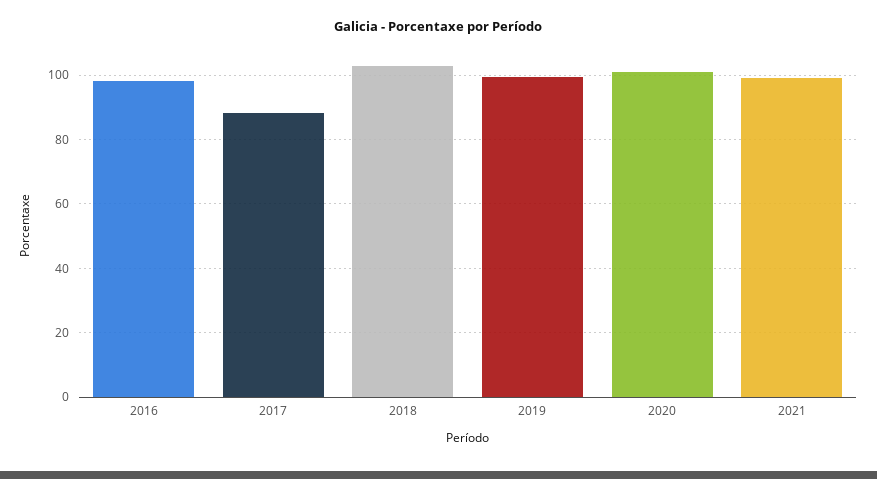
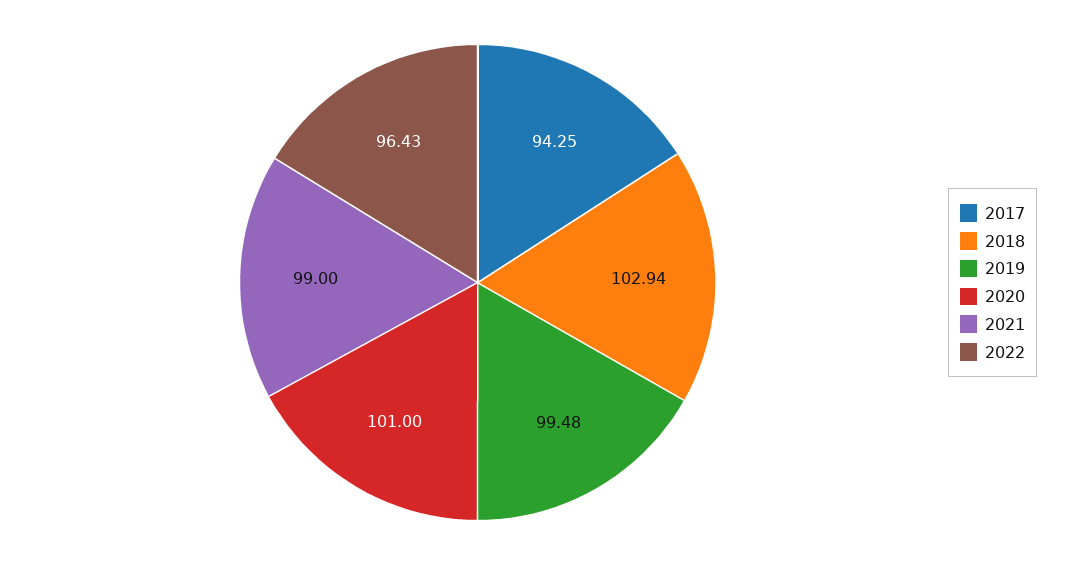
2016: 98 -> none
2017: 88 -> 94.25
2022: none -> 96.43

